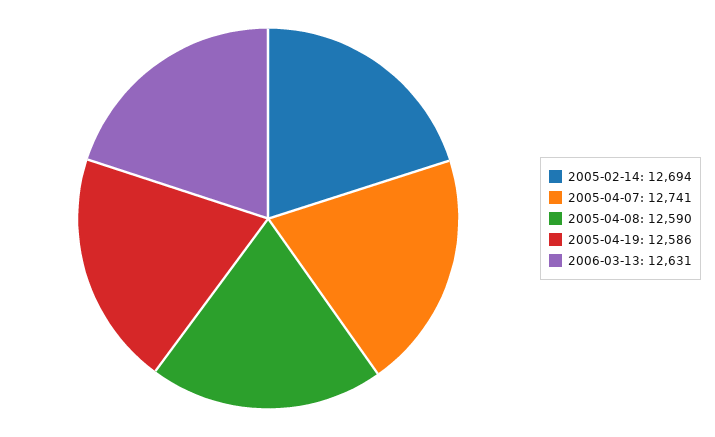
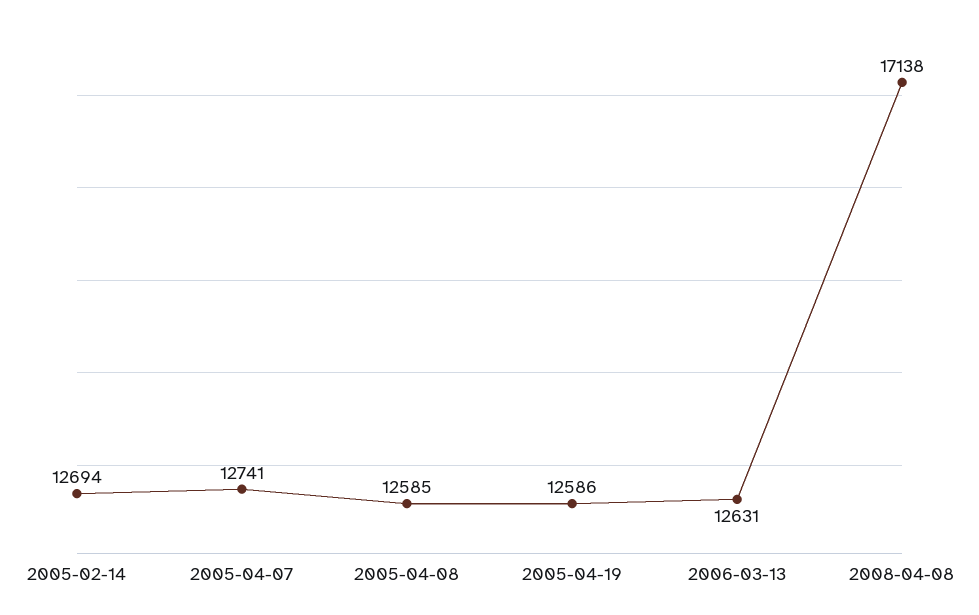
2005-04-08: 12590 -> 12585
2008-04-08: none -> 17138

